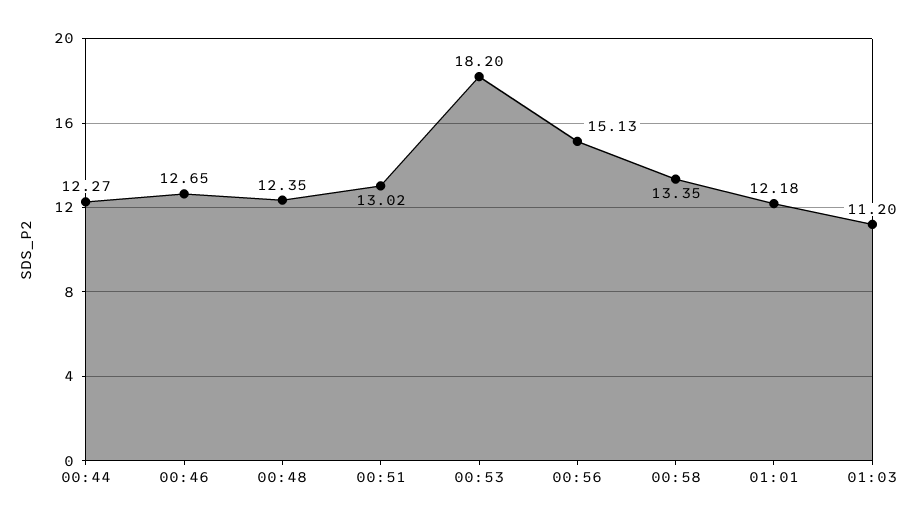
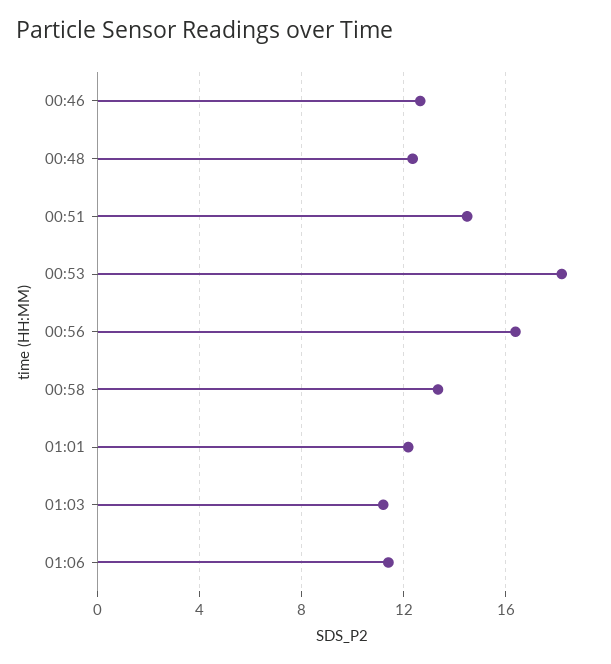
00:44: 12.27 -> none
00:51: 13.02 -> 14.5
00:56: 15.13 -> 16.5
01:06: none -> 11.5

